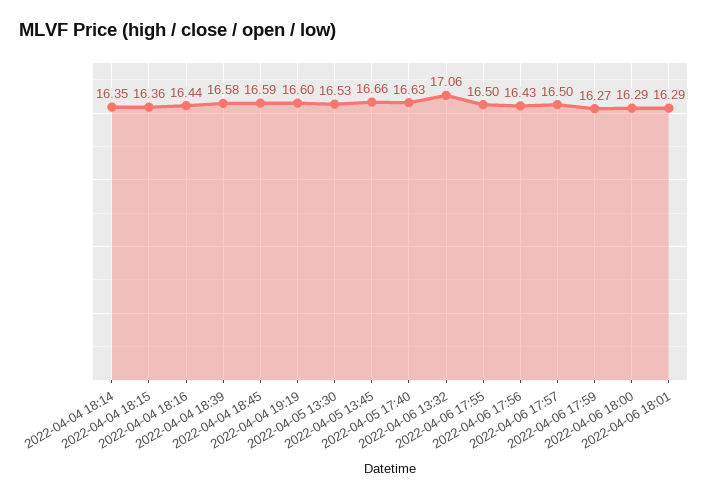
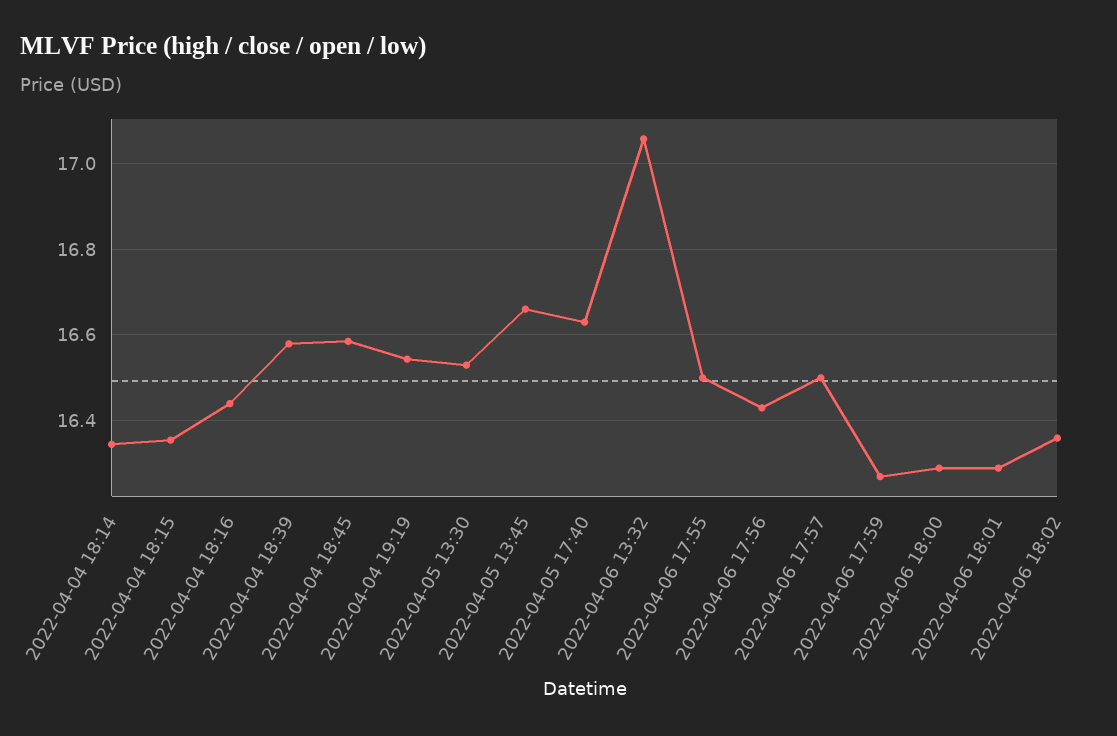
2022-04-04 19:19: 16.6 -> 16.54
2022-04-06 18:02: none -> 16.36

